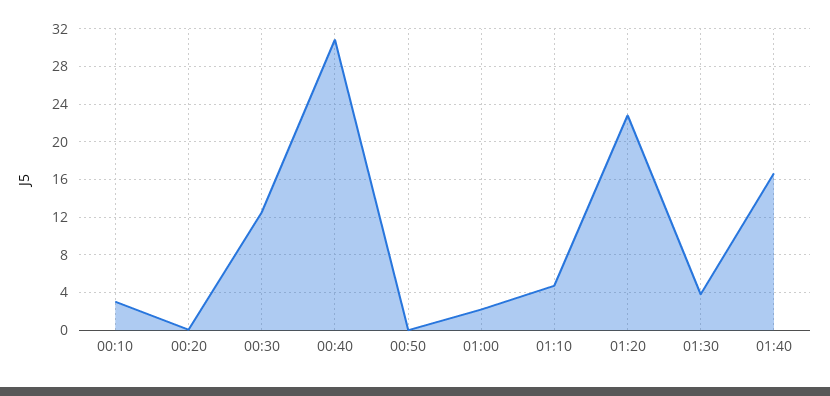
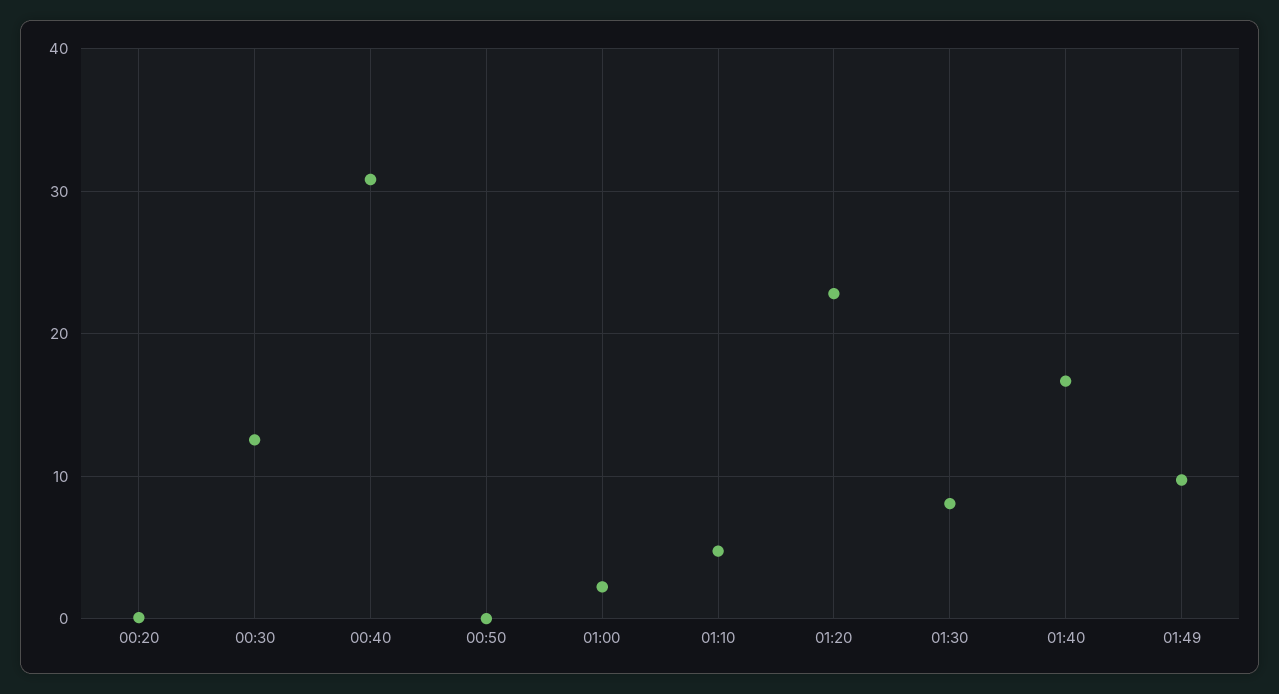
00:10: 3 -> none
01:30: 4 -> 8
01:49: none -> 10

